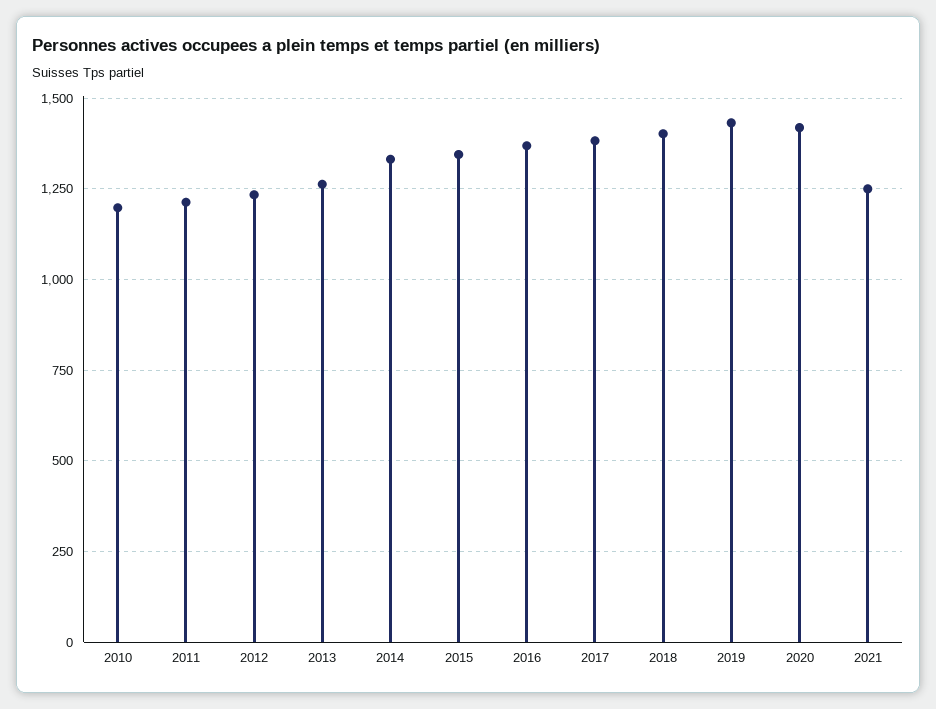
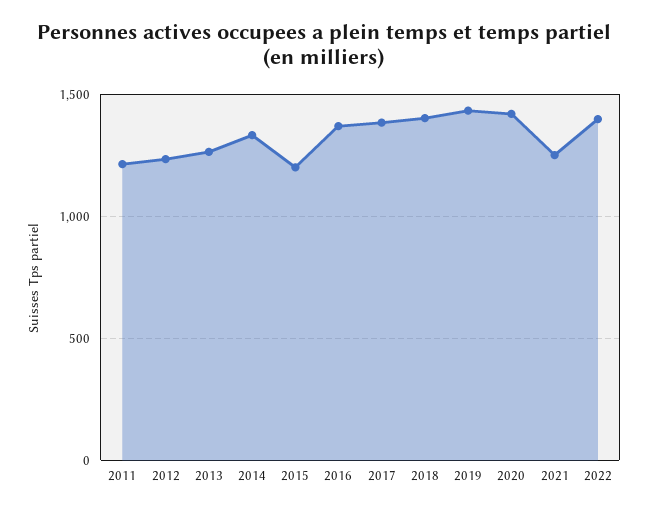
2010: 1200 -> none
2015: 1350 -> 1200
2022: none -> 1400

